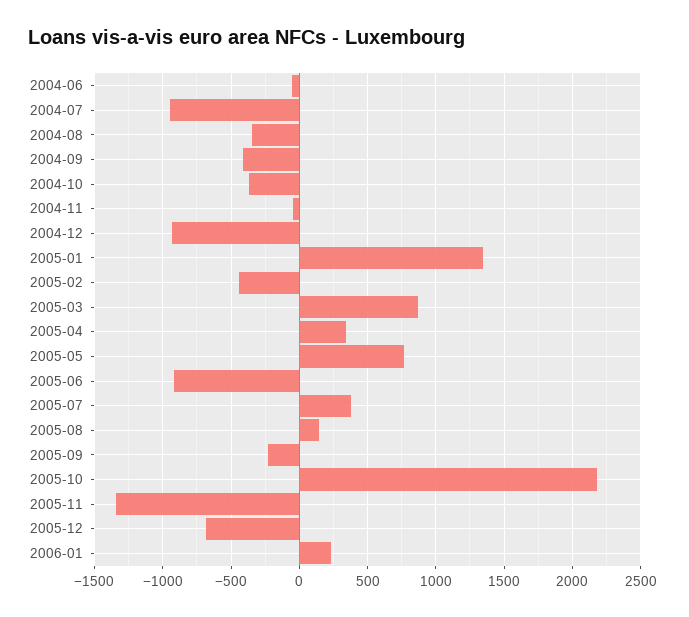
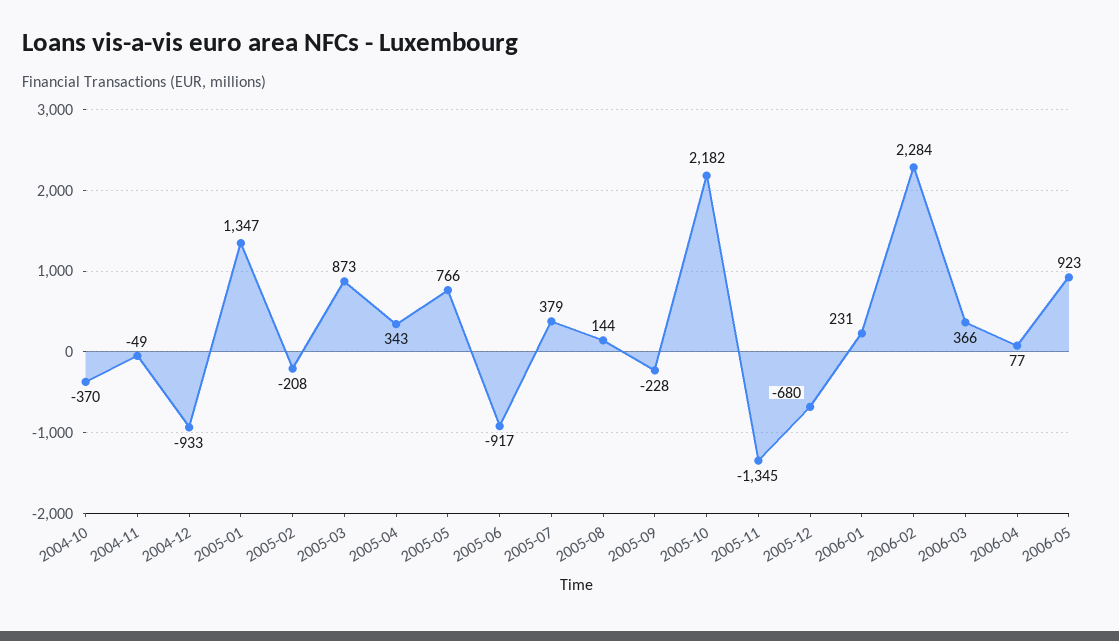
2004-06: -50 -> none
2004-07: -950 -> none
2004-08: -350 -> none
2004-09: -400 -> none
2005-02: -450 -> -208
2006-02: none -> 2284
2006-03: none -> 366
2006-04: none -> 77
2006-05: none -> 923

